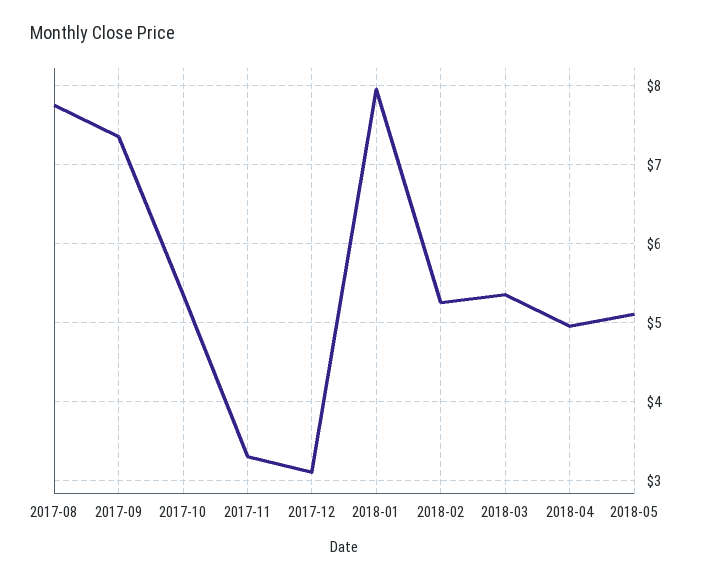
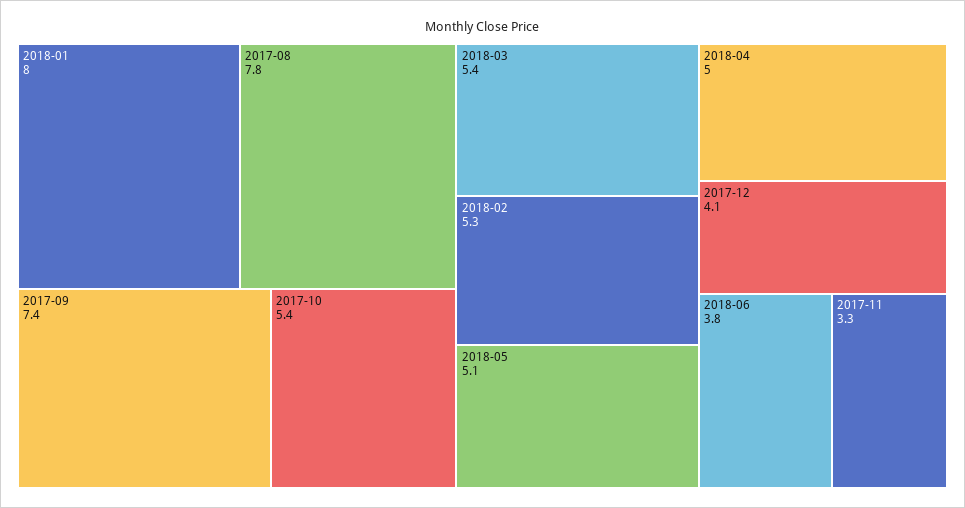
2017-12: 3.1 -> 4.1
2018-06: none -> 3.8

